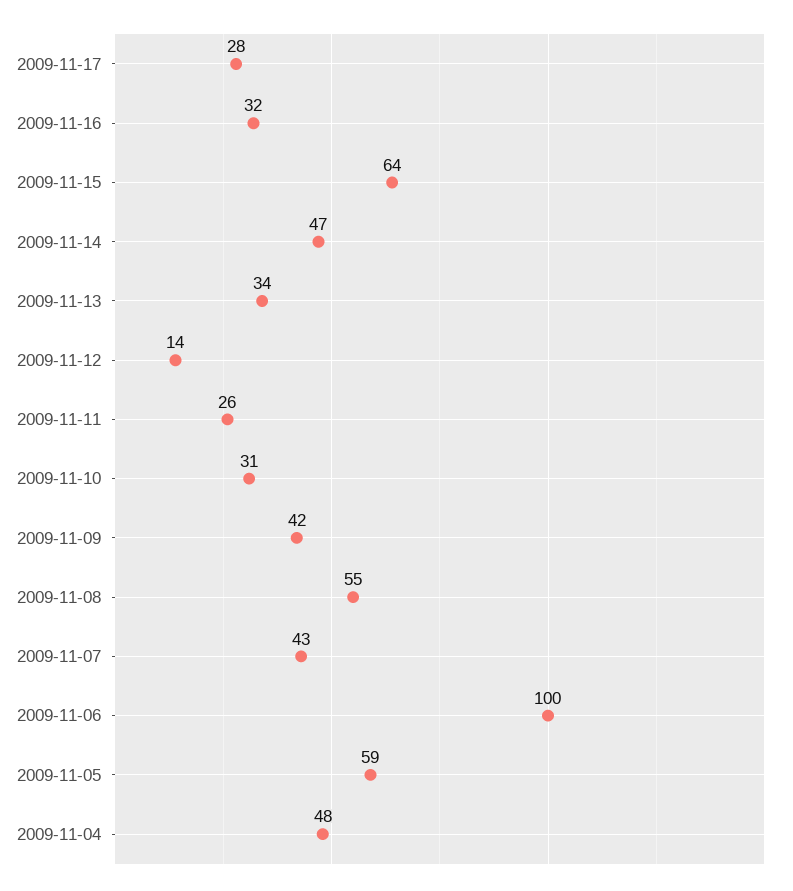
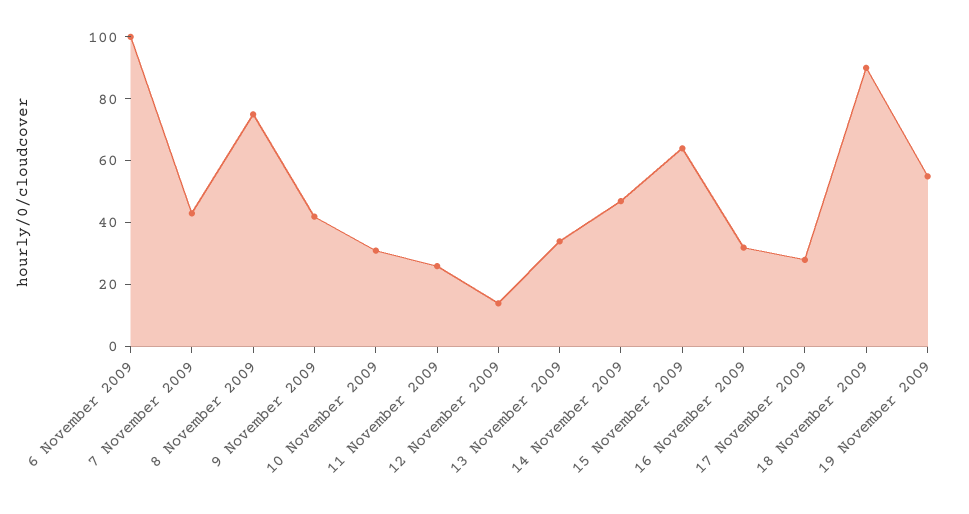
2009-11-08: 55 -> 75
2009-11-05: 59 -> none
2009-11-04: 48 -> none
18 November 2009: none -> 90
19 November 2009: none -> 55

